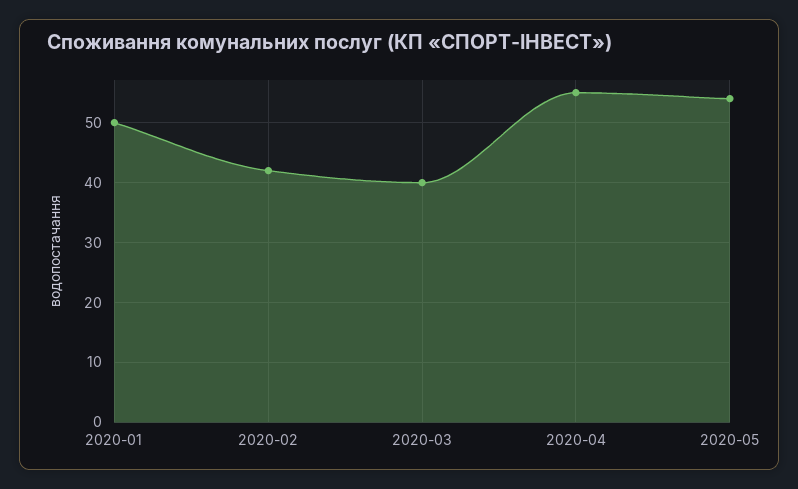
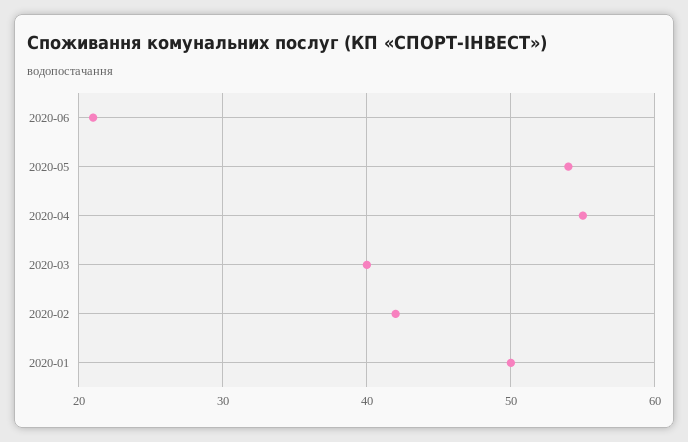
2020-06: none -> 21

